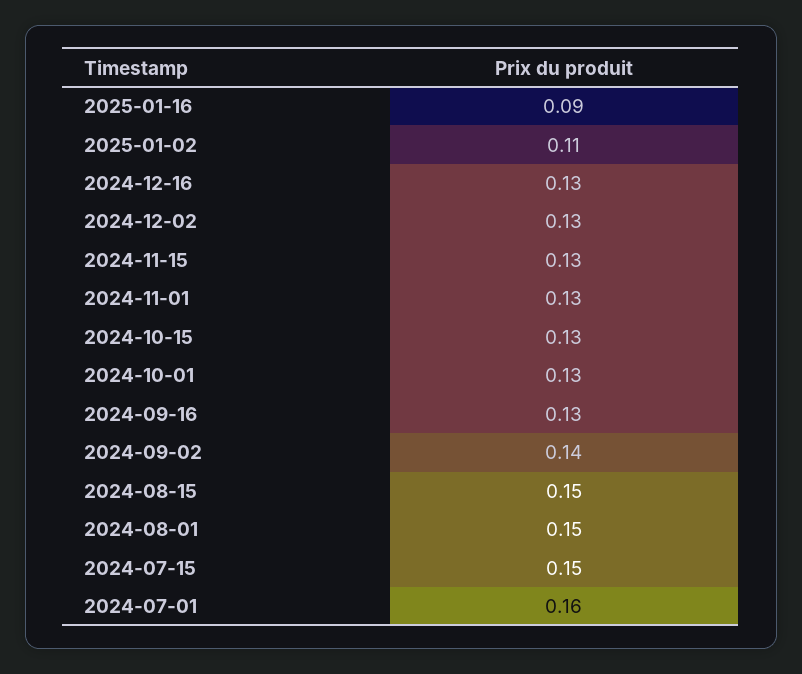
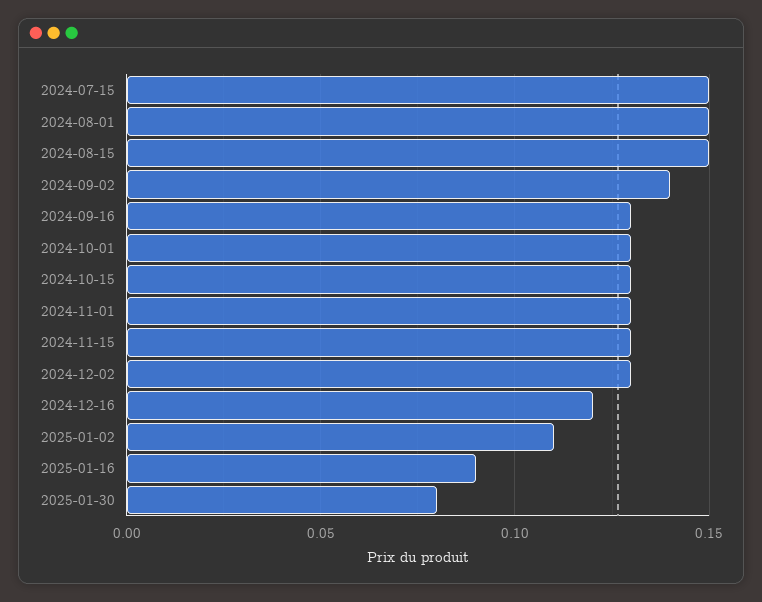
2024-12-16: 0.13 -> 0.12
2024-07-01: 0.16 -> none
2025-01-30: none -> 0.08

